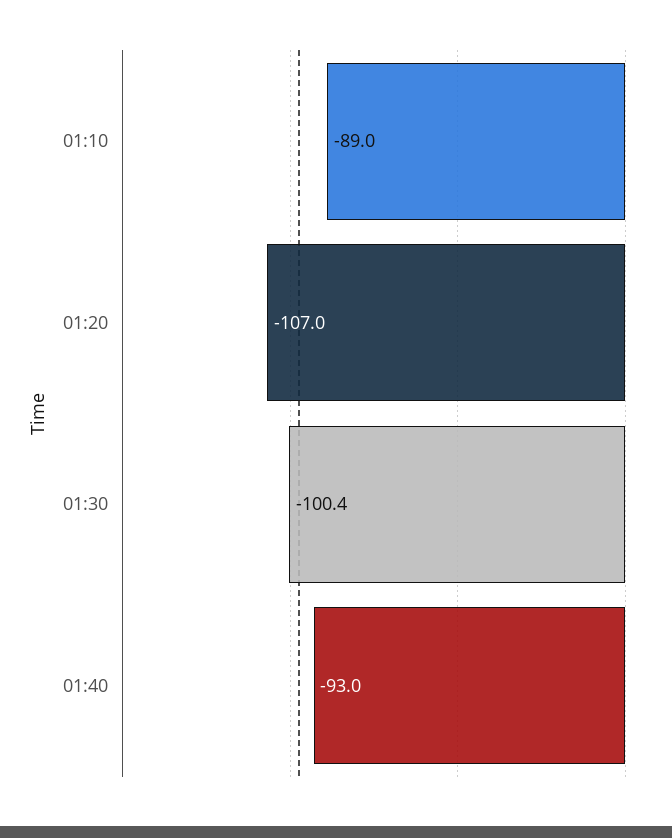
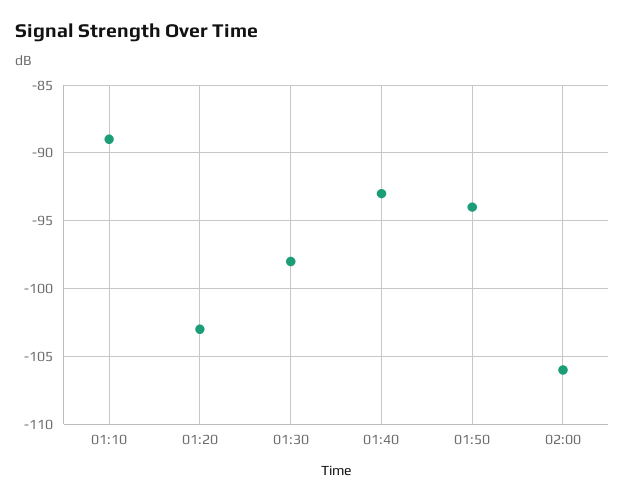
01:20: -107 -> -103
01:30: -100.4 -> -98
01:50: none -> -94
02:00: none -> -106

